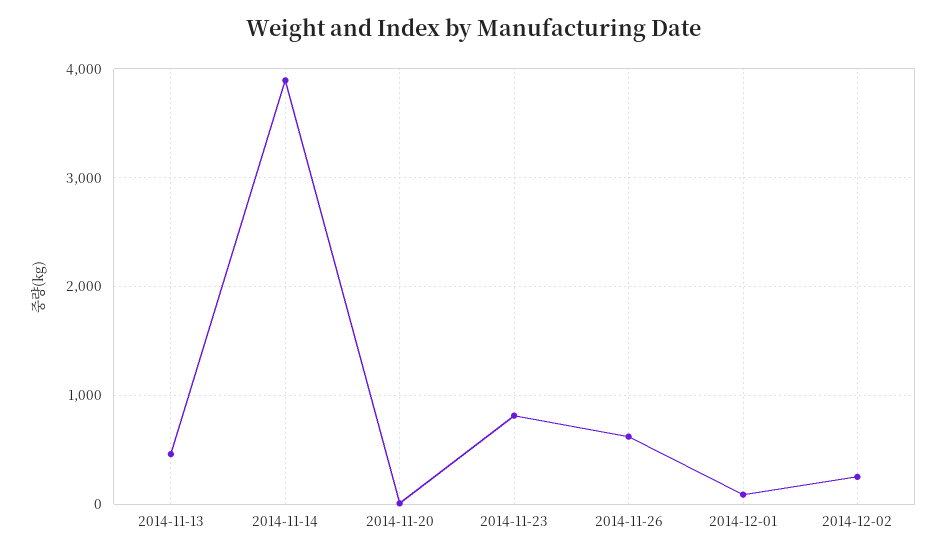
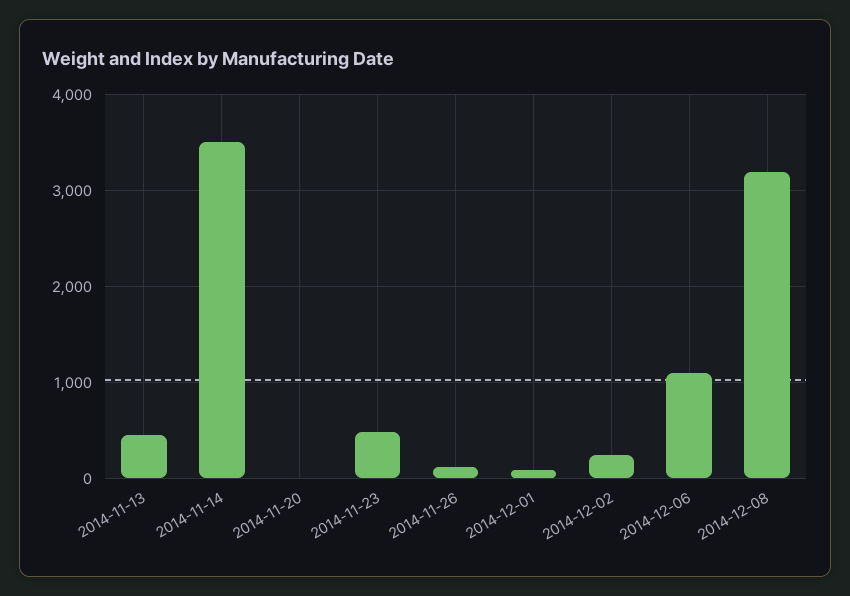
2014-11-14: 3900 -> 3500
2014-11-23: 800 -> 500
2014-11-26: 600 -> 100
2014-12-06: none -> 1100
2014-12-08: none -> 3200

